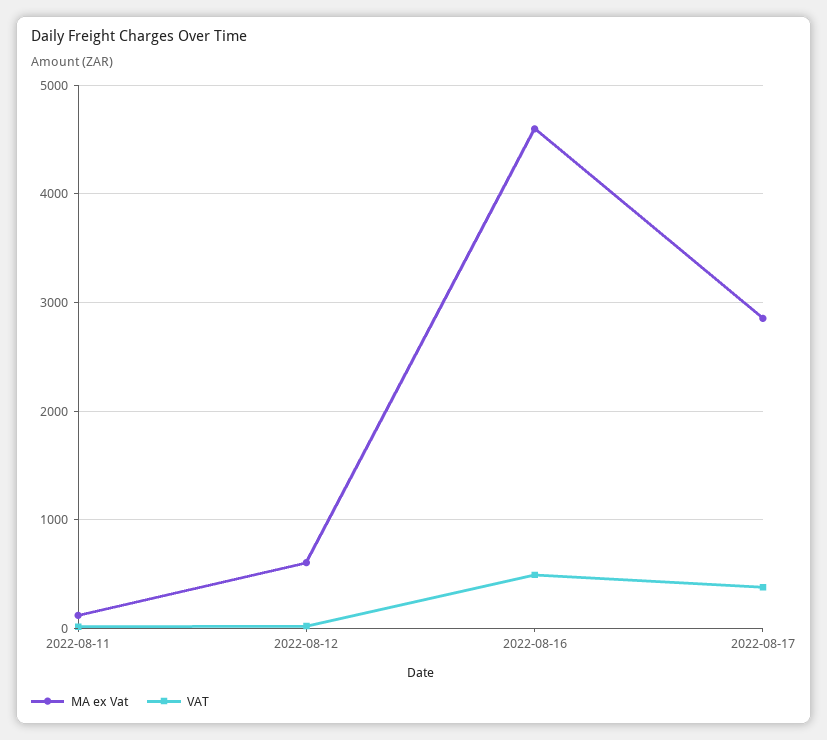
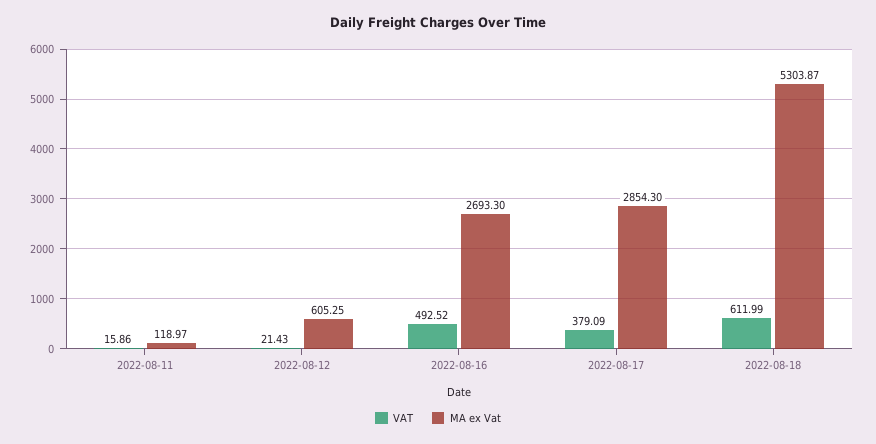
MA ex Vat, 2022-08-16: 4600 -> 2693.3
VAT, 2022-08-18: none -> 611.99
MA ex Vat, 2022-08-18: none -> 5303.87

